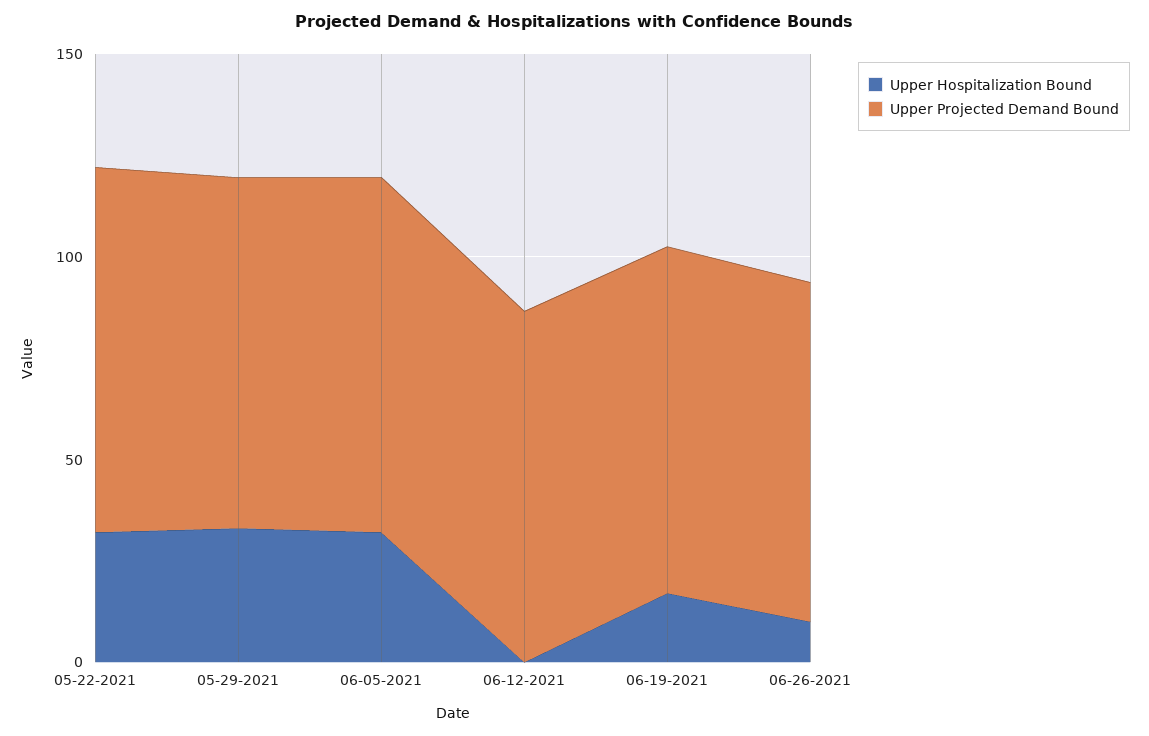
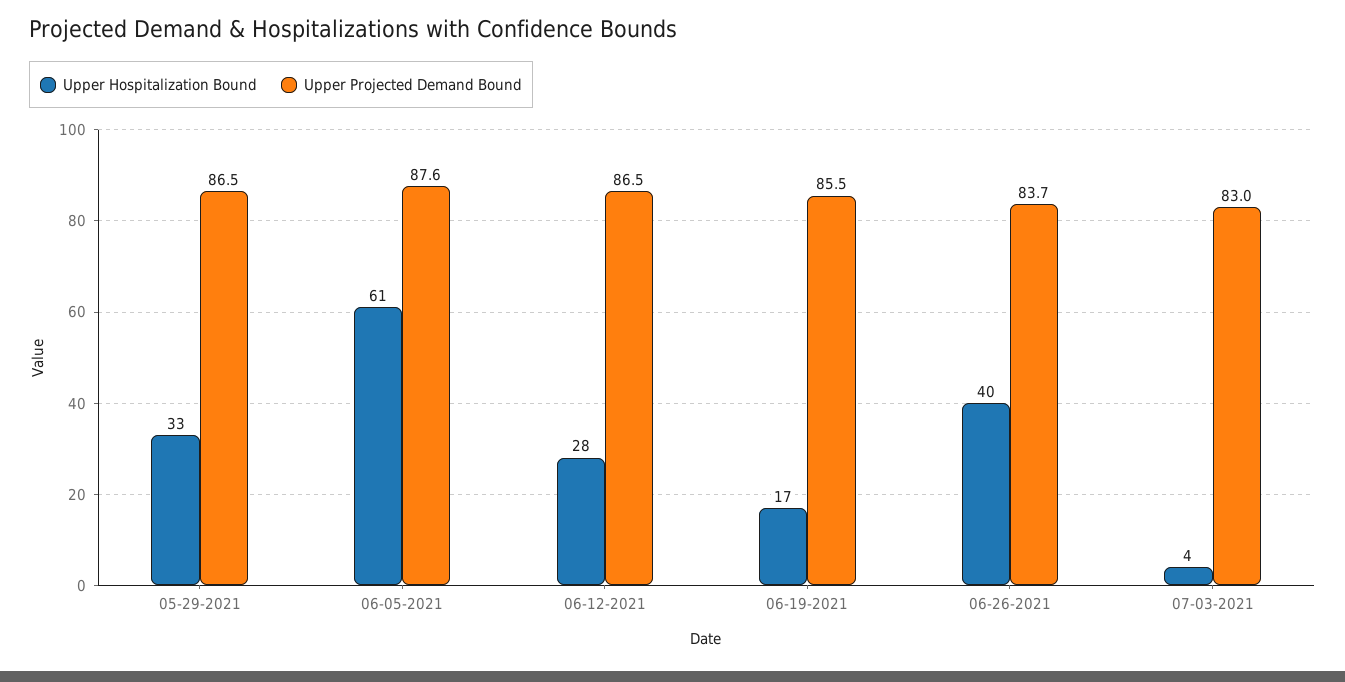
Upper Hospitalization Bound, 05-22-2021: 30 -> none
Upper Projected Demand Bound, 05-22-2021: 90 -> none
Upper Hospitalization Bound, 06-05-2021: 30 -> 61
Upper Hospitalization Bound, 06-12-2021: 0 -> 28
Upper Hospitalization Bound, 06-26-2021: 10 -> 40
Upper Hospitalization Bound, 07-03-2021: none -> 4
Upper Projected Demand Bound, 07-03-2021: none -> 83

